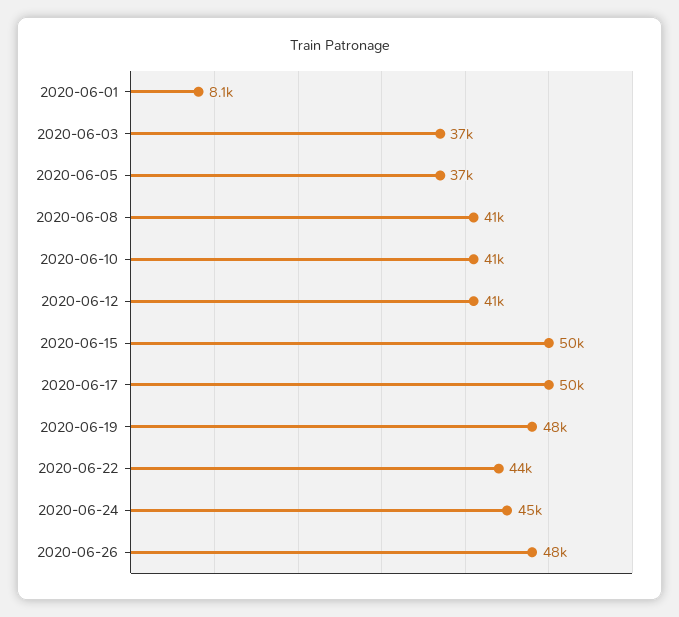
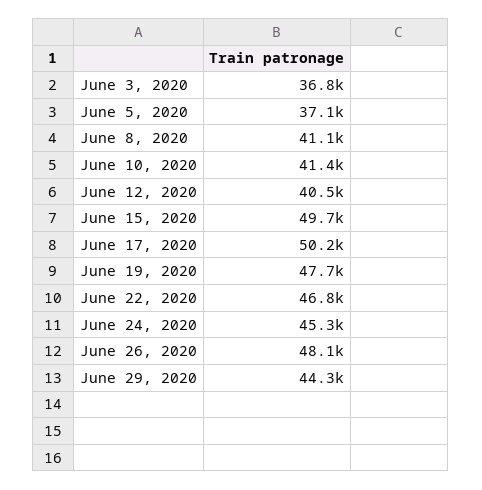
2020-06-01: 8100 -> none
2020-06-22: 44000 -> 46800
June 29, 2020: none -> 44300

